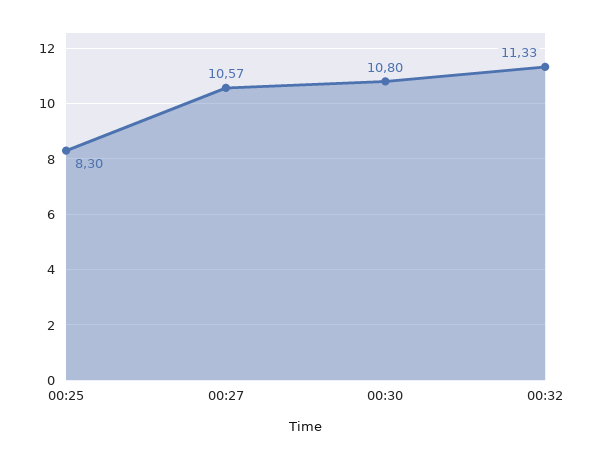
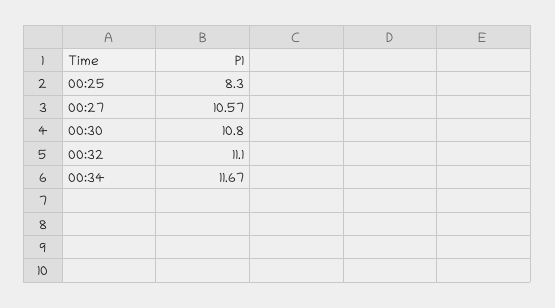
00:32: 11.33 -> 11.1
00:34: none -> 11.67

